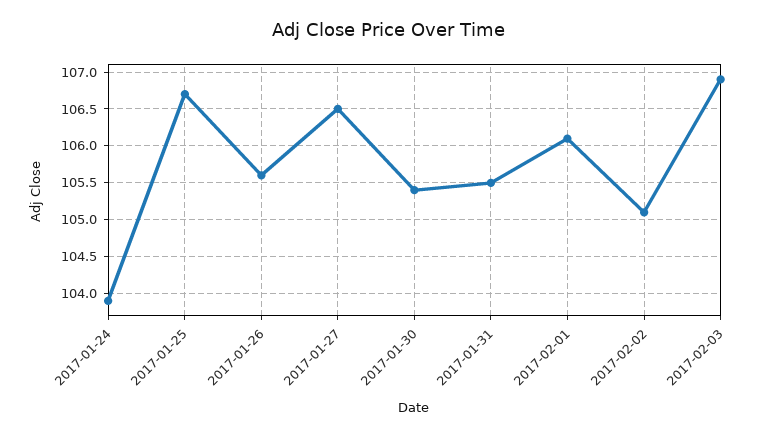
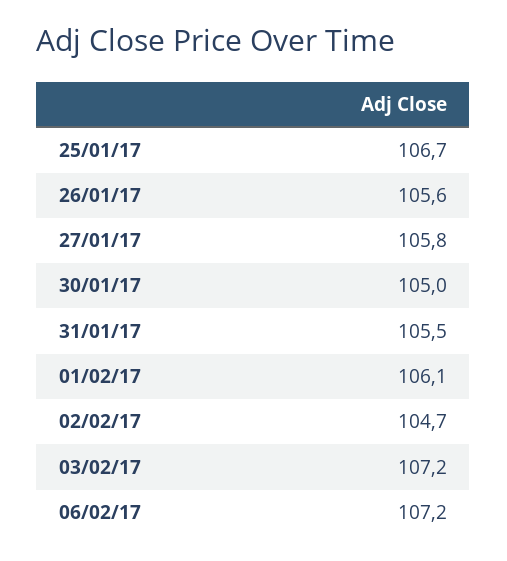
2017-01-24: 103.9 -> none
2017-01-27: 106.5 -> 105.8
2017-01-30: 105.4 -> 105
2017-02-02: 105.1 -> 104.7
2017-02-03: 106.9 -> 107.2
06/02/17: none -> 107.2

